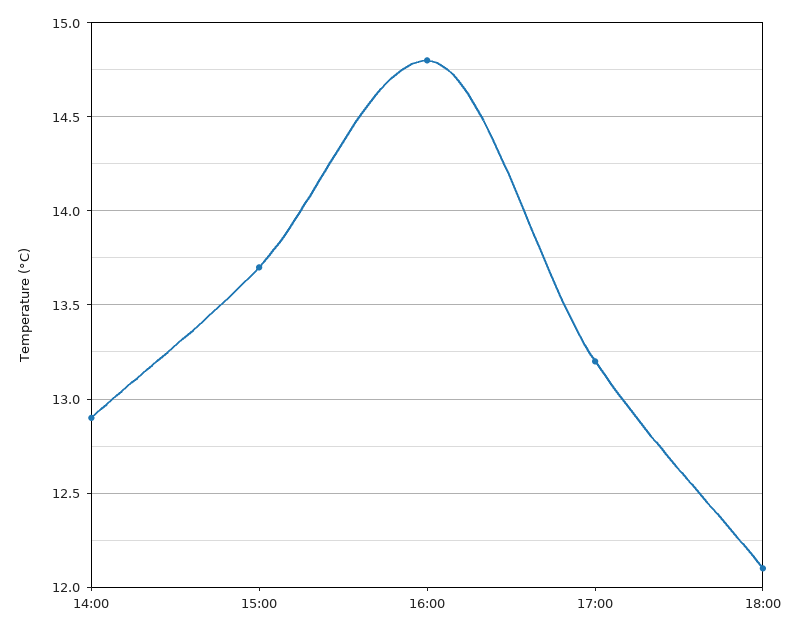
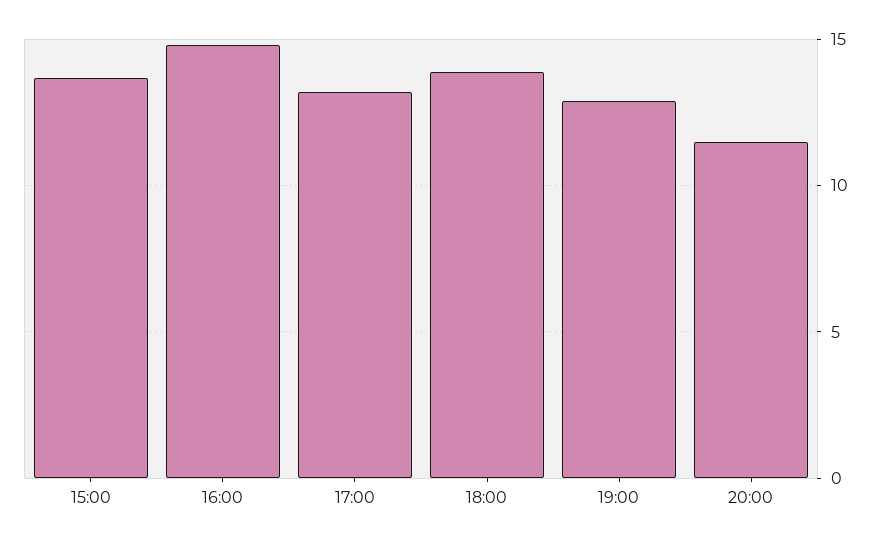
14:00: 12.9 -> none
18:00: 12.1 -> 14
19:00: none -> 13
20:00: none -> 11.5

